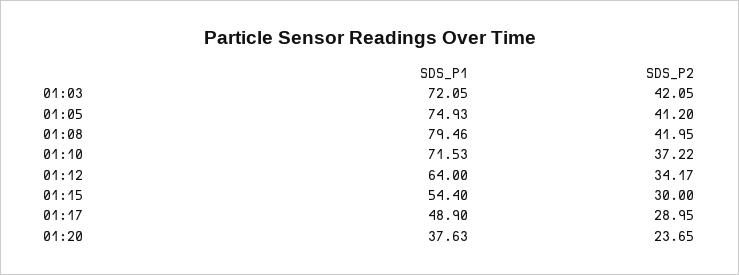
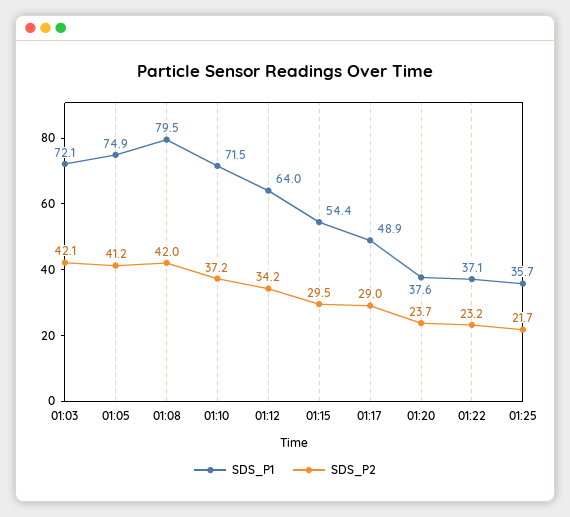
SDS_P2, 01:15: 30 -> 29.5
SDS_P1, 01:22: none -> 37.1
SDS_P2, 01:22: none -> 23.2
SDS_P1, 01:25: none -> 35.7
SDS_P2, 01:25: none -> 21.7

